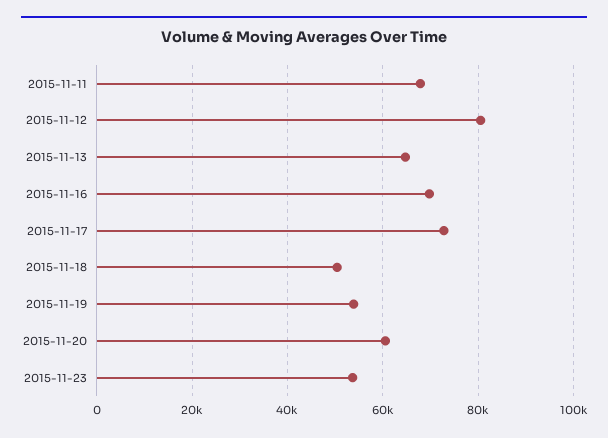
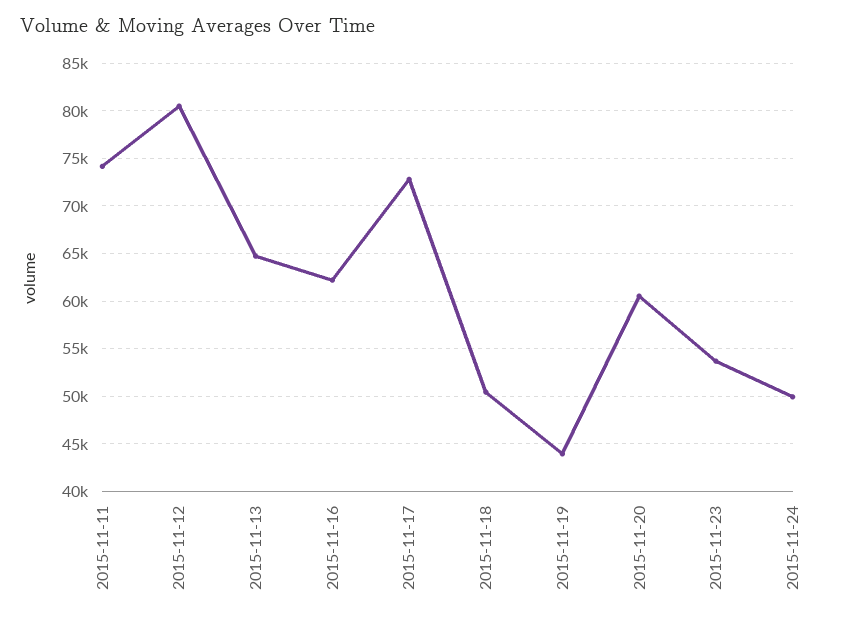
2015-11-11: 68000 -> 74000
2015-11-16: 70000 -> 62000
2015-11-19: 54000 -> 44000
2015-11-24: none -> 50000

